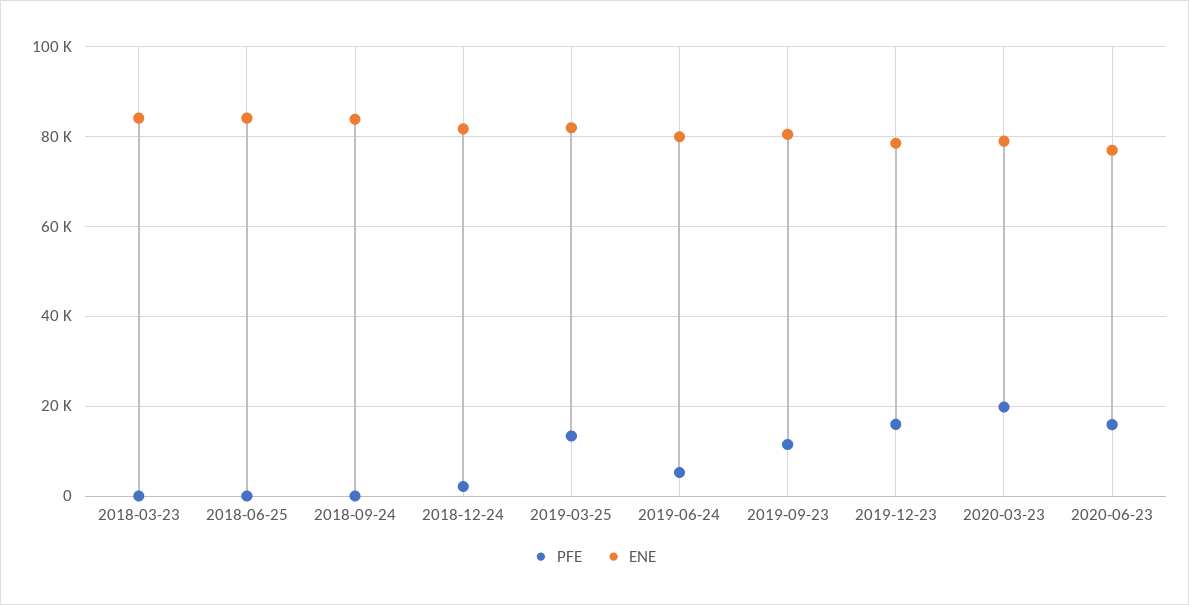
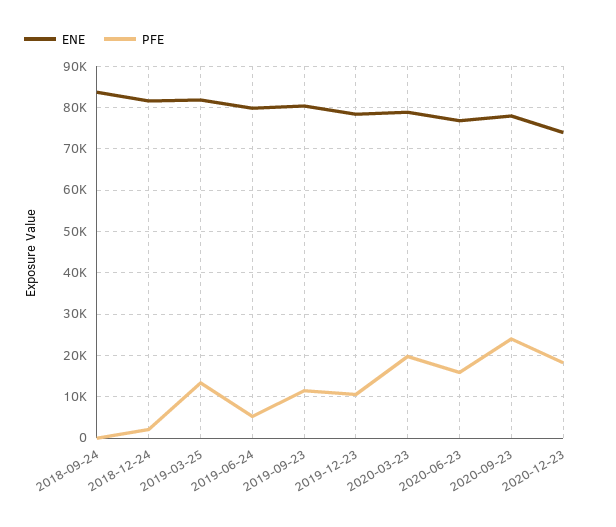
PFE, 2018-03-23: 0 -> none
ENE, 2018-03-23: 84000 -> none
PFE, 2018-06-25: 0 -> none
ENE, 2018-06-25: 84000 -> none
PFE, 2019-12-23: 16000 -> 10000
ENE, 2020-09-23: none -> 78000
PFE, 2020-09-23: none -> 24000
ENE, 2020-12-23: none -> 74000
PFE, 2020-12-23: none -> 18000

